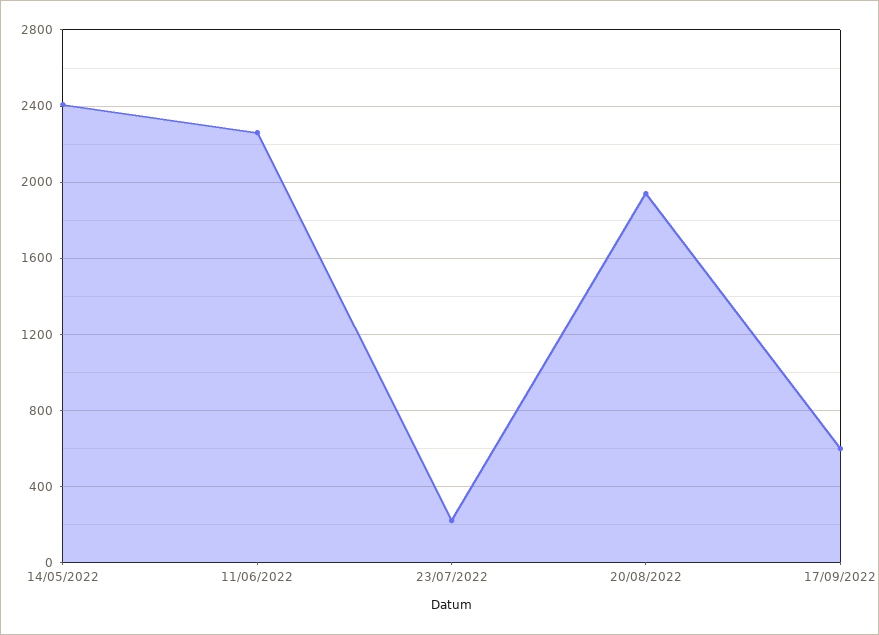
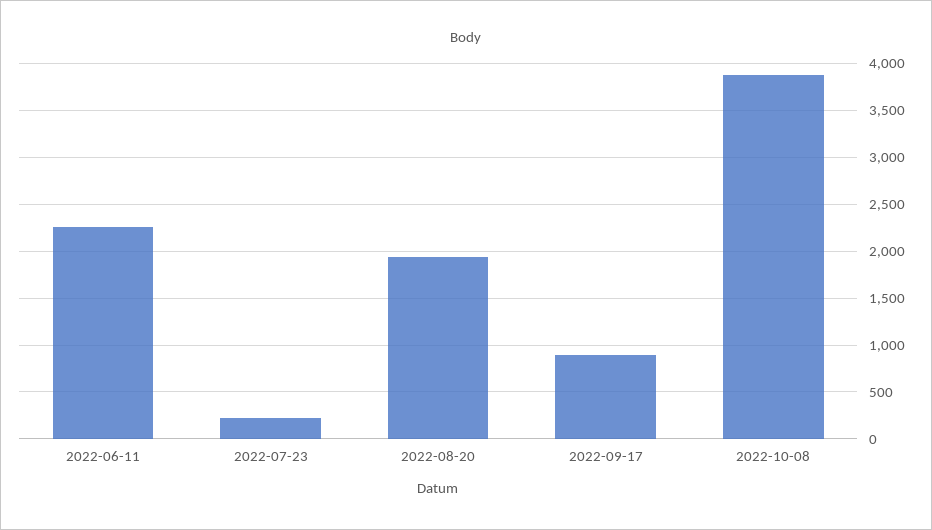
14/05/2022: 2400 -> none
17/09/2022: 600 -> 900
2022-10-08: none -> 3900

